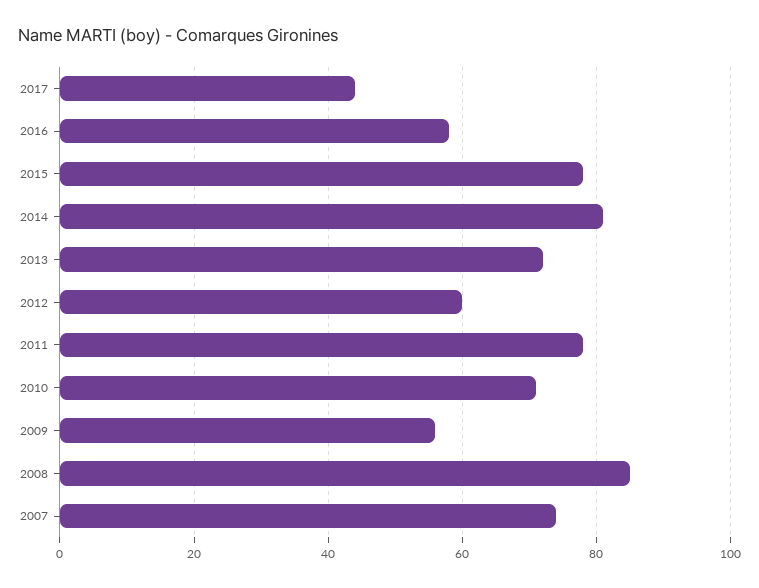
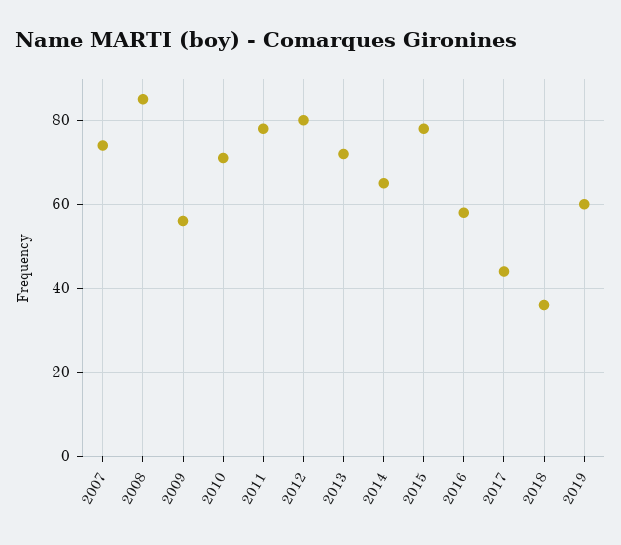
2014: 80 -> 65
2012: 60 -> 80
2018: none -> 35
2019: none -> 60

